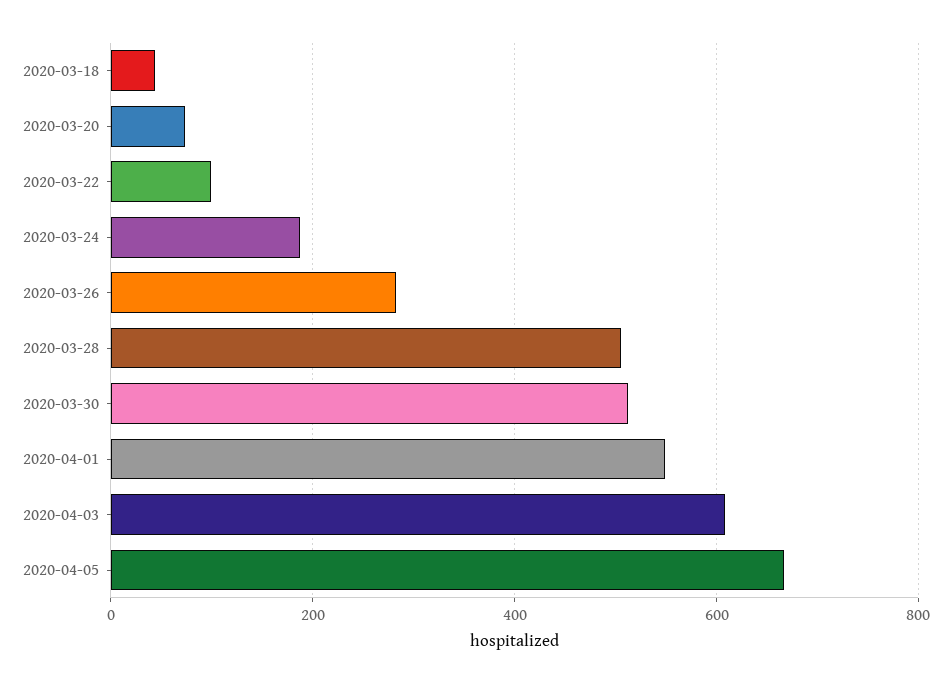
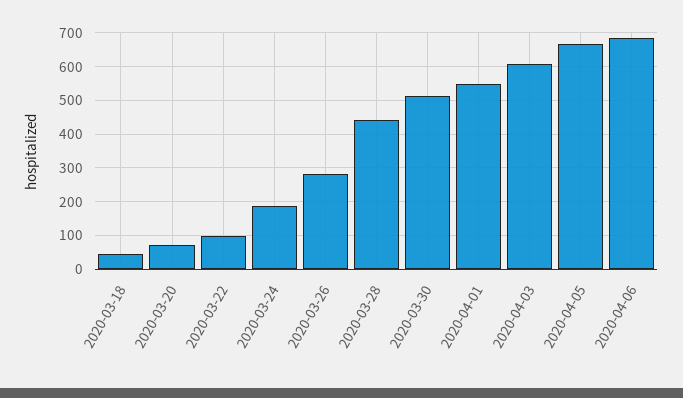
2020-03-28: 500 -> 440
2020-04-06: none -> 680

